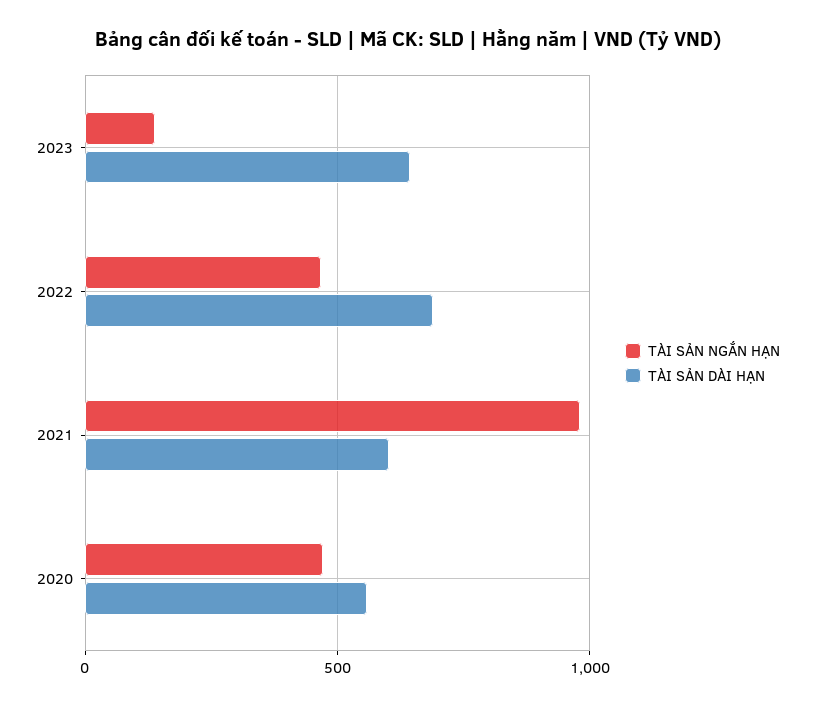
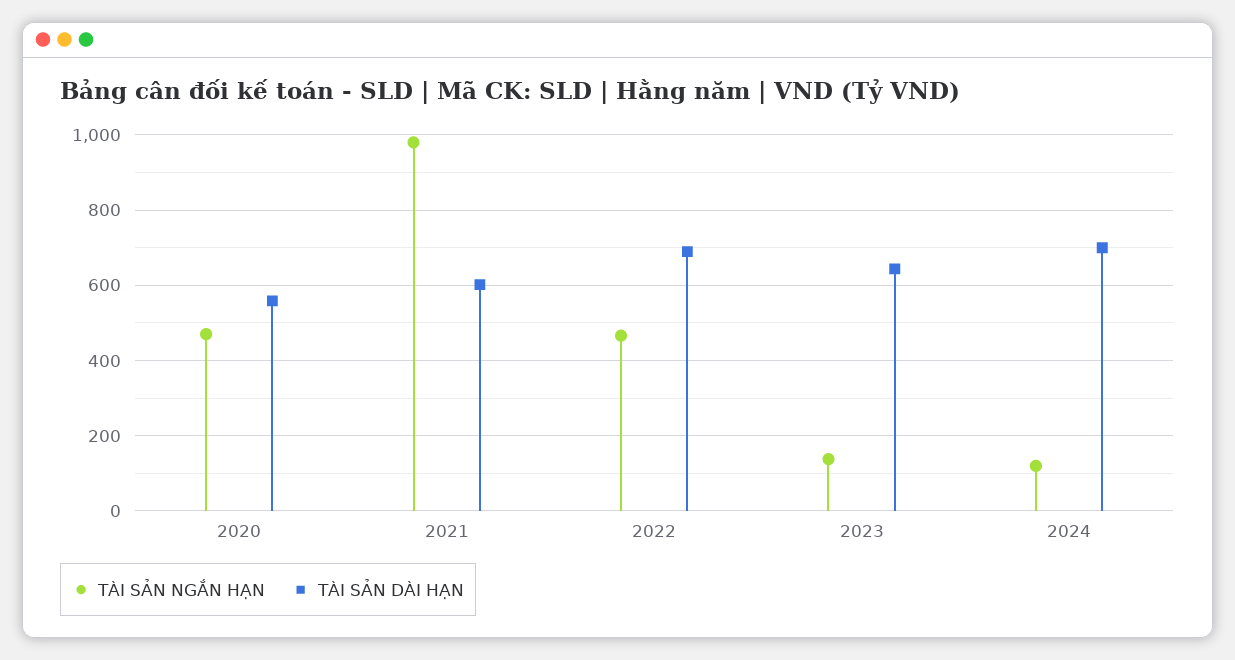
TÀI SẢN NGẮN HẠN, 2024: none -> 120
TÀI SẢN DÀI HẠN, 2024: none -> 700

